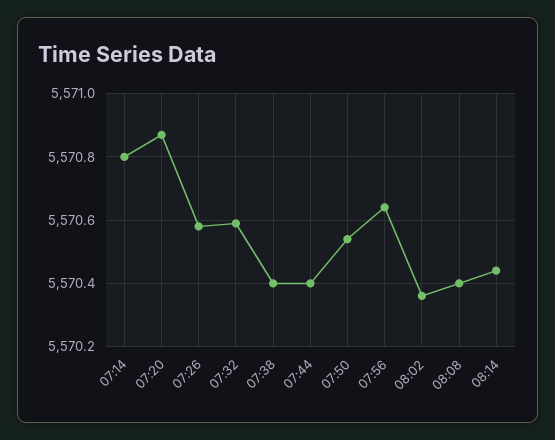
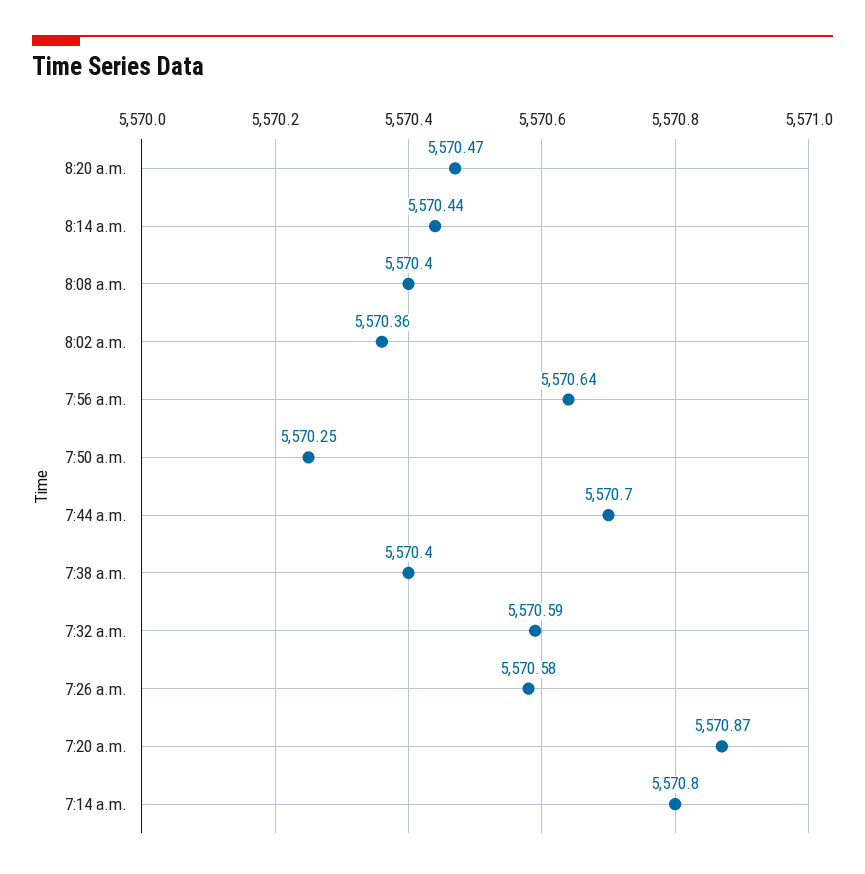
07:44: 5570.4 -> 5570.7
07:50: 5570.55 -> 5570.25
8:20 a.m.: none -> 5570.47

